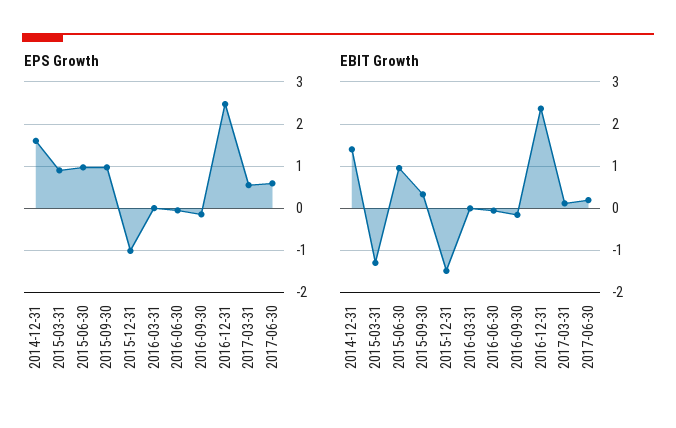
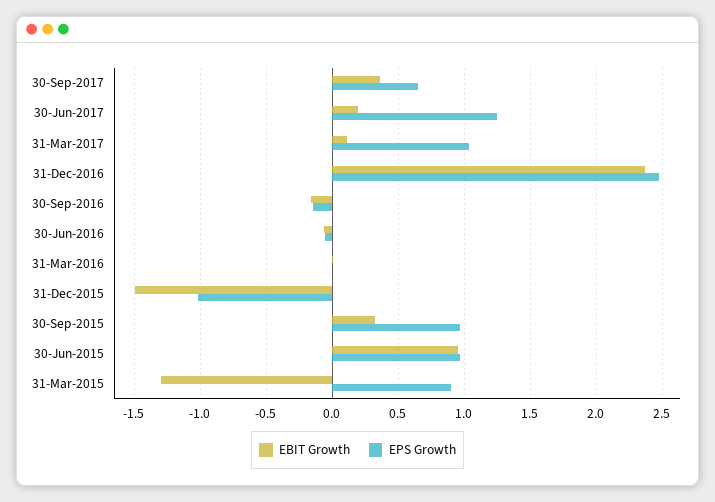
EPS Growth, 2014-12-31: 1.6 -> none
EPS Growth, 2017-03-31: 0.6 -> 1.05
EPS Growth, 2017-06-30: 0.6 -> 1.25
EBIT Growth, 2014-12-31: 1.4 -> none
EBIT Growth, 30-Sep-2017: none -> 0.35
EPS Growth, 30-Sep-2017: none -> 0.65

